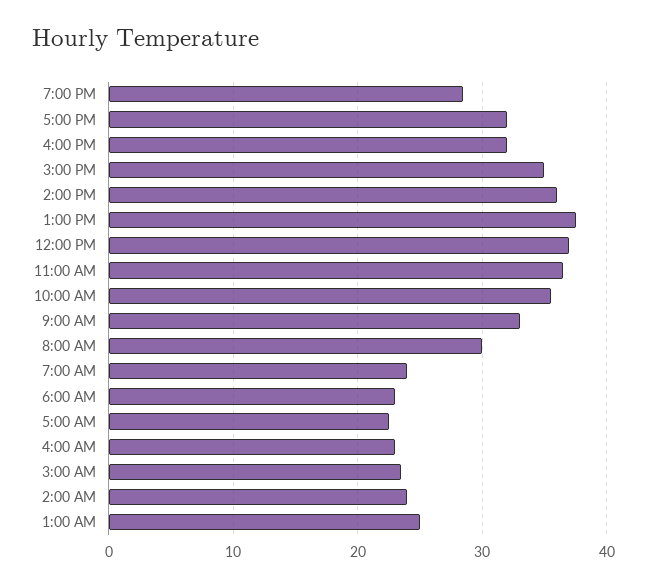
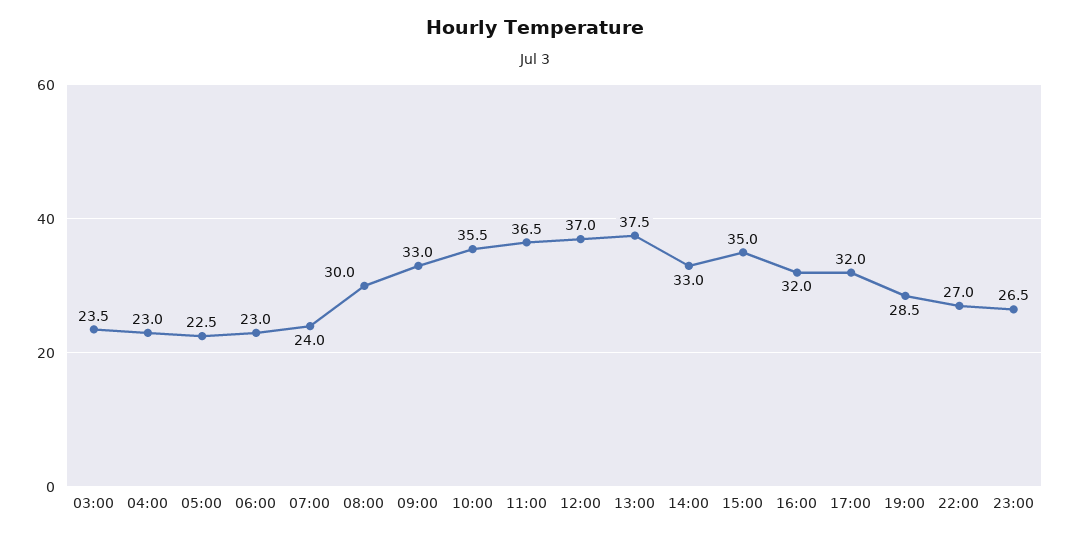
2:00 PM: 36 -> 33
2:00 AM: 24 -> none
1:00 AM: 25 -> none
22:00: none -> 27
23:00: none -> 26.5

